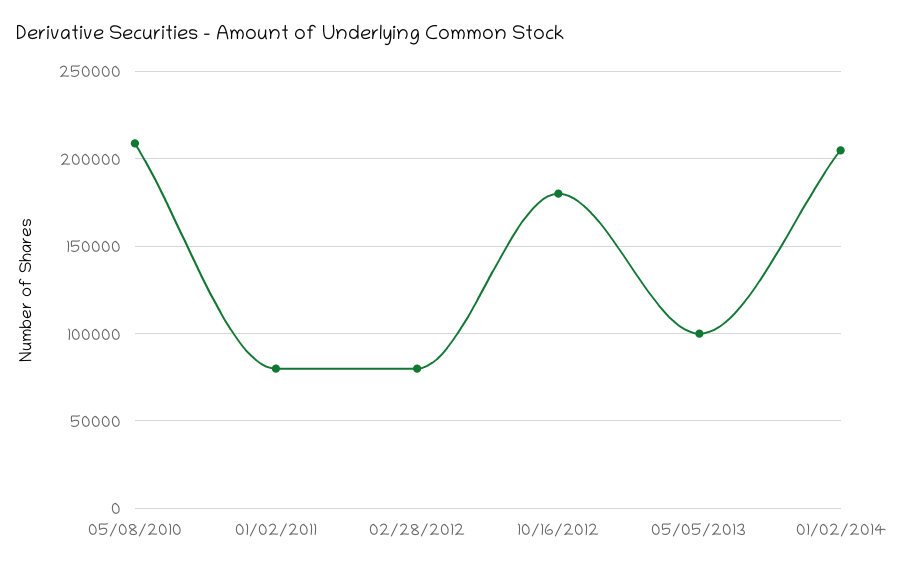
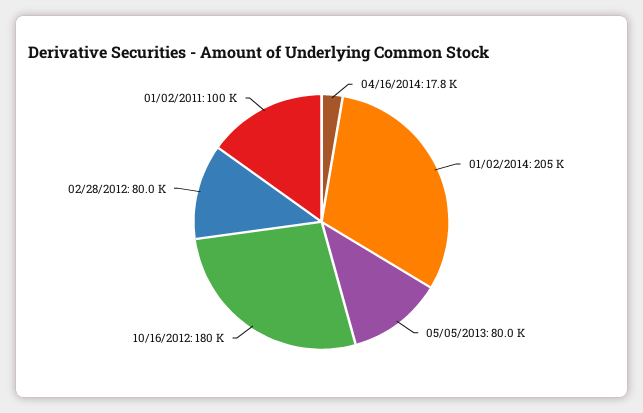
05/08/2010: 210000 -> none
01/02/2011: 80000 -> 100000
05/05/2013: 100000 -> 80000
04/16/2014: none -> 17800

